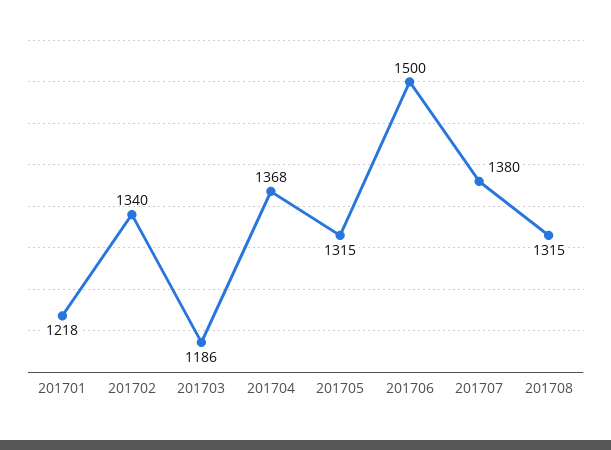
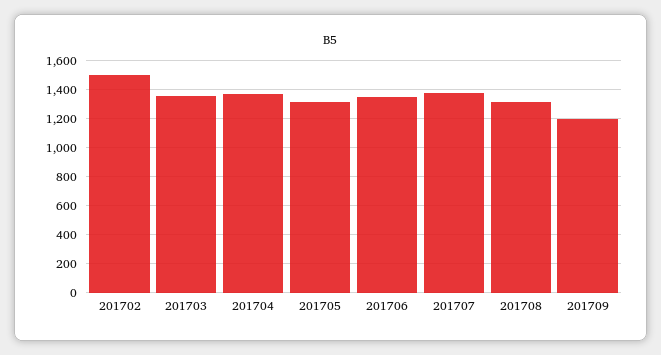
201701: 1218 -> none
201702: 1340 -> 1500
201703: 1186 -> 1350
201706: 1500 -> 1350
201709: none -> 1200

